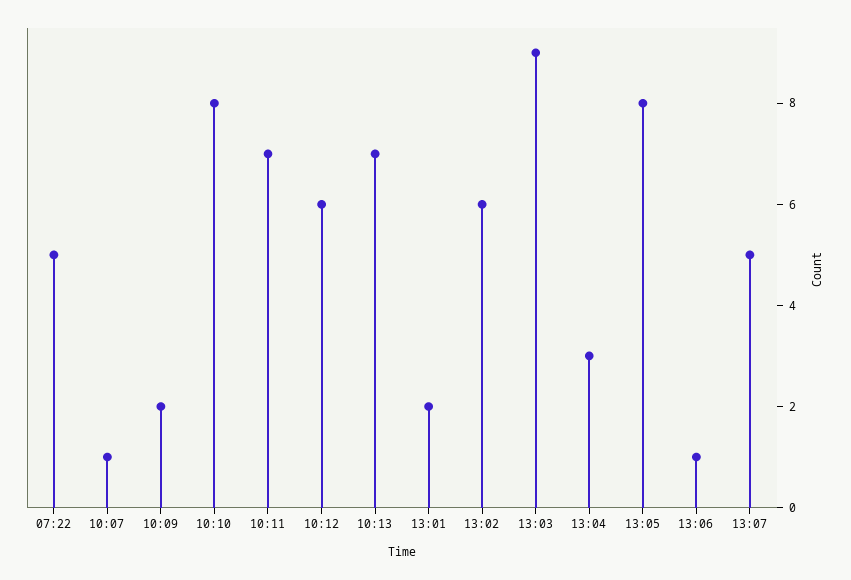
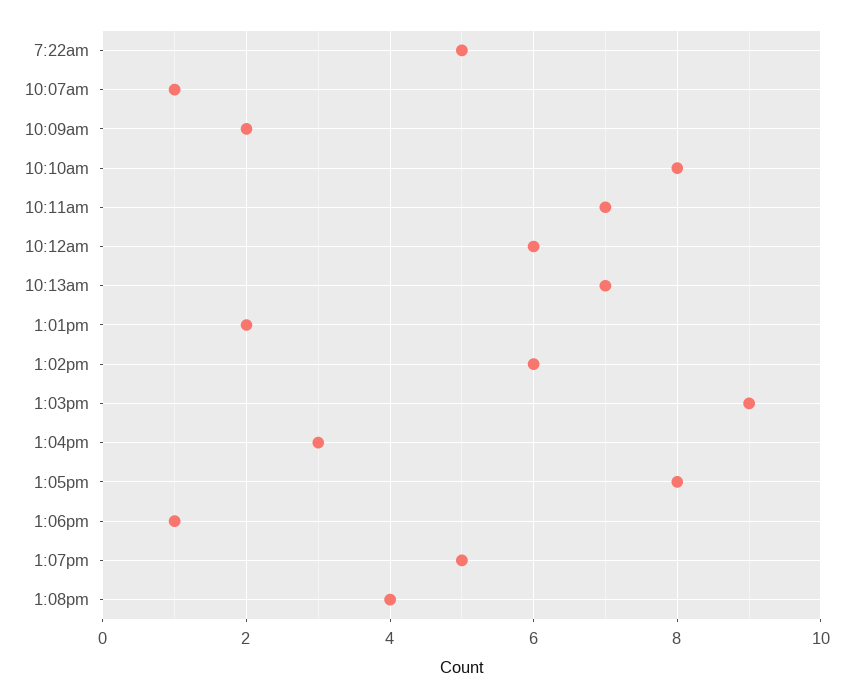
1:08pm: none -> 4

